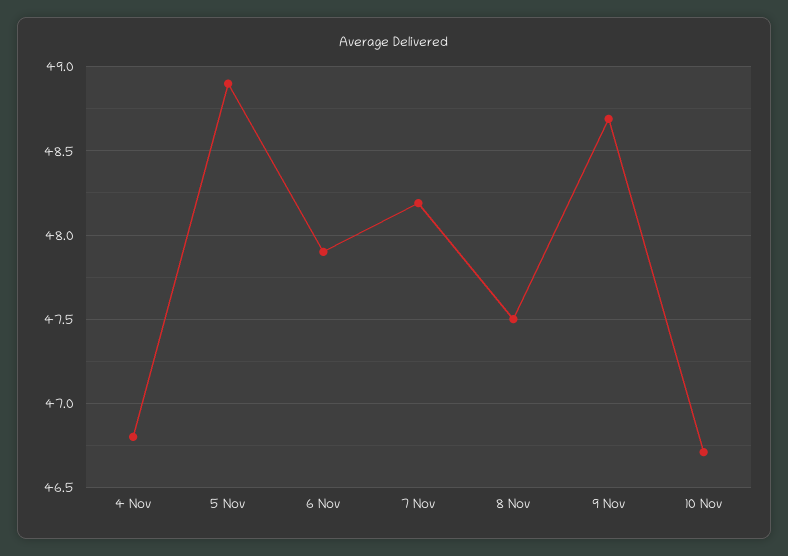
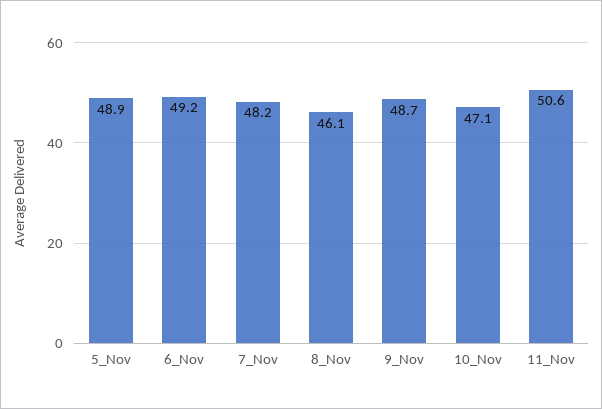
4 Nov: 46.8 -> none
6 Nov: 47.9 -> 49.2
8 Nov: 47.5 -> 46.1
10 Nov: 46.7 -> 47.1
11_Nov: none -> 50.6

